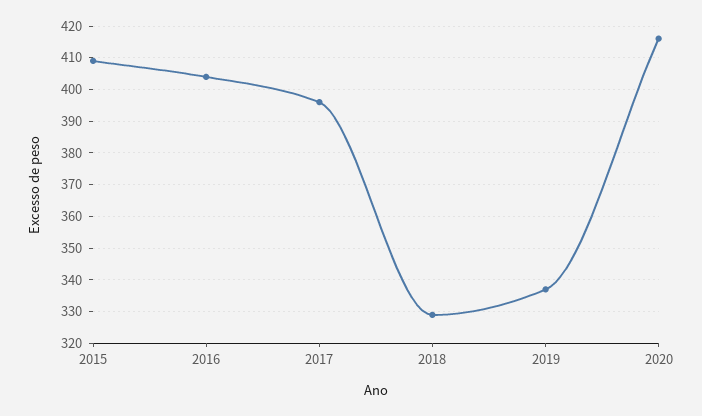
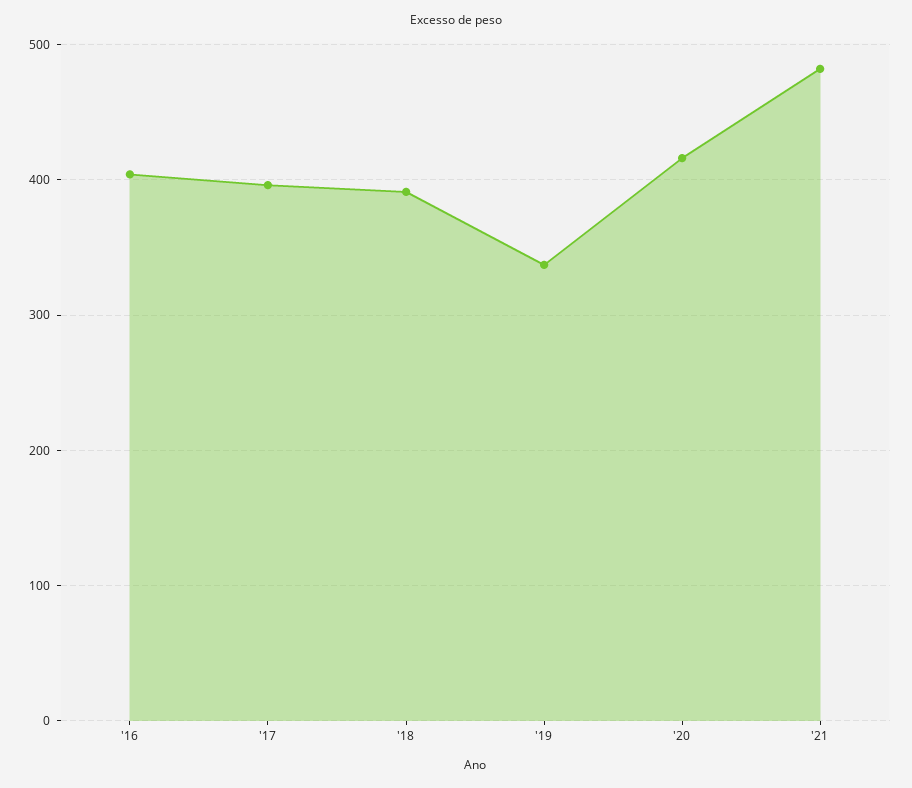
2015: 410 -> none
2018: 330 -> 390
'21: none -> 480

